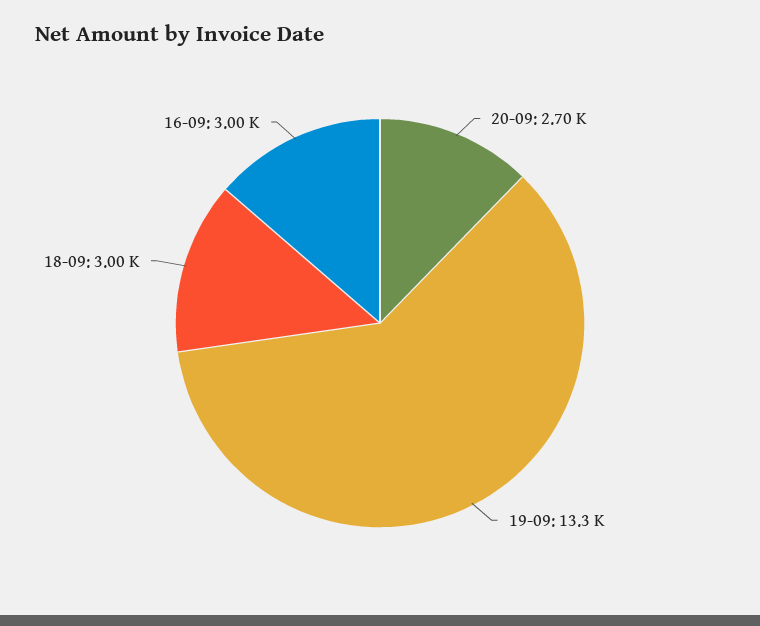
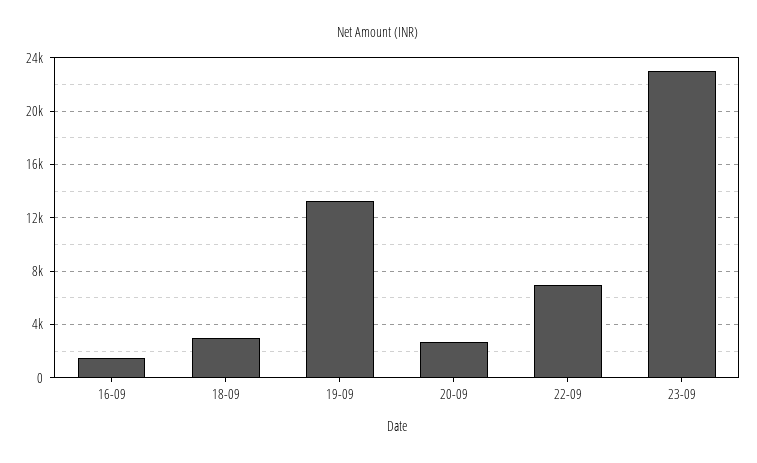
16-09: 3000 -> 1500
22-09: none -> 7000
23-09: none -> 23000

